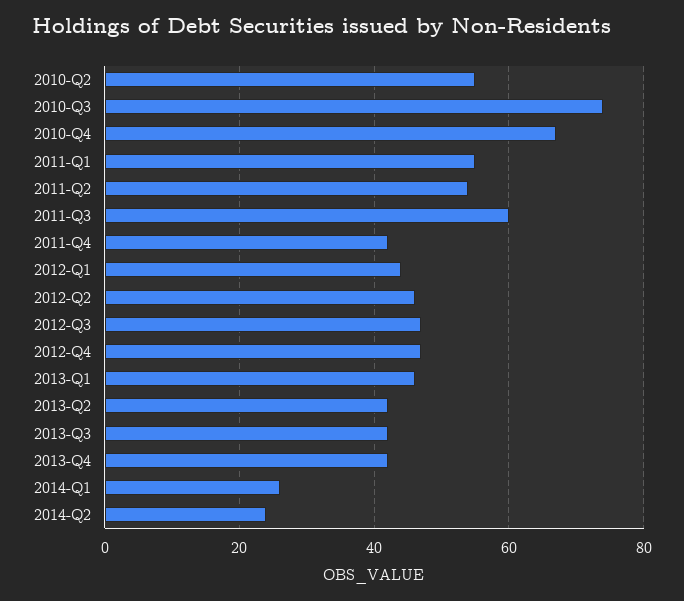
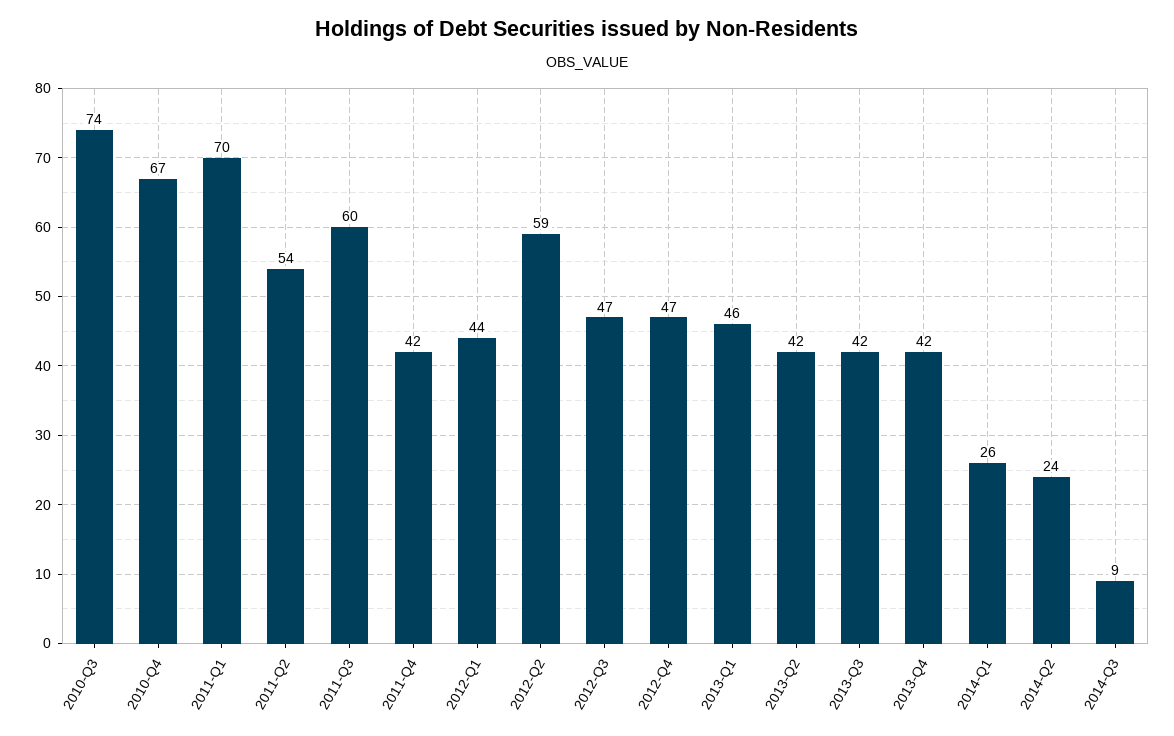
2010-Q2: 55 -> none
2011-Q1: 55 -> 70
2012-Q2: 45 -> 59
2014-Q3: none -> 9

